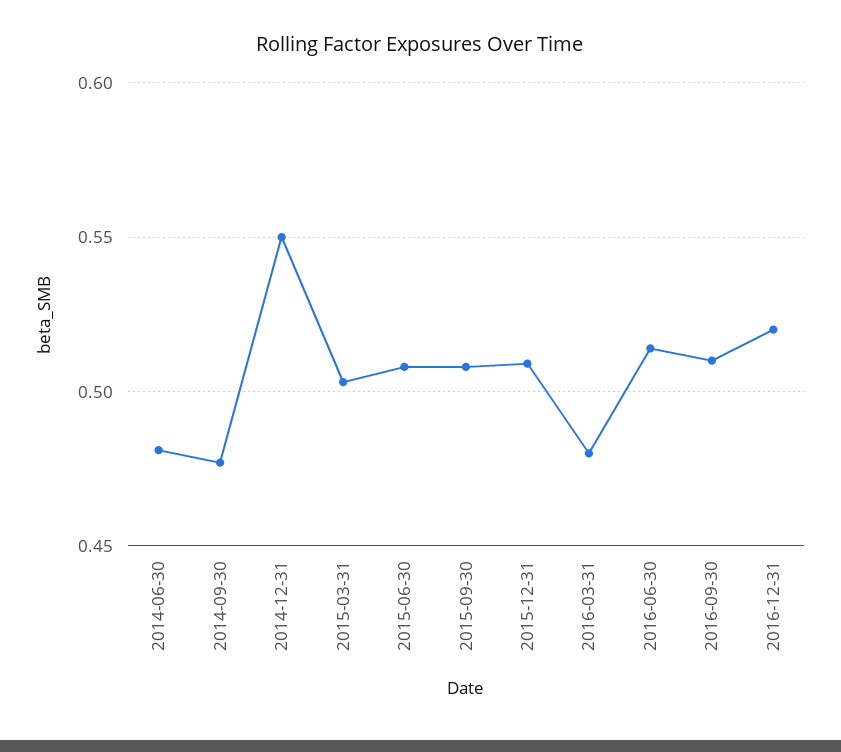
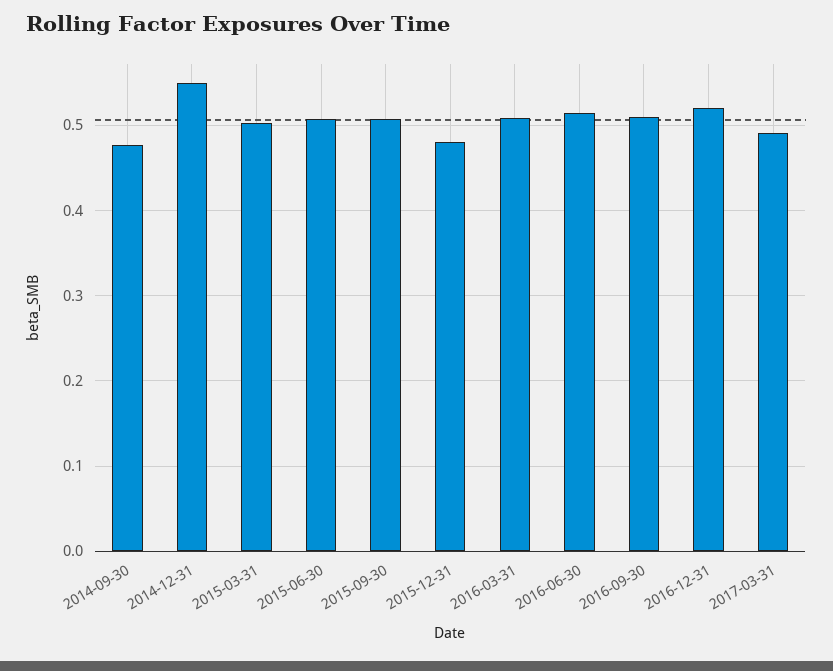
2014-06-30: 0.48 -> none
2015-12-31: 0.51 -> 0.48
2016-03-31: 0.48 -> 0.51
2017-03-31: none -> 0.49

